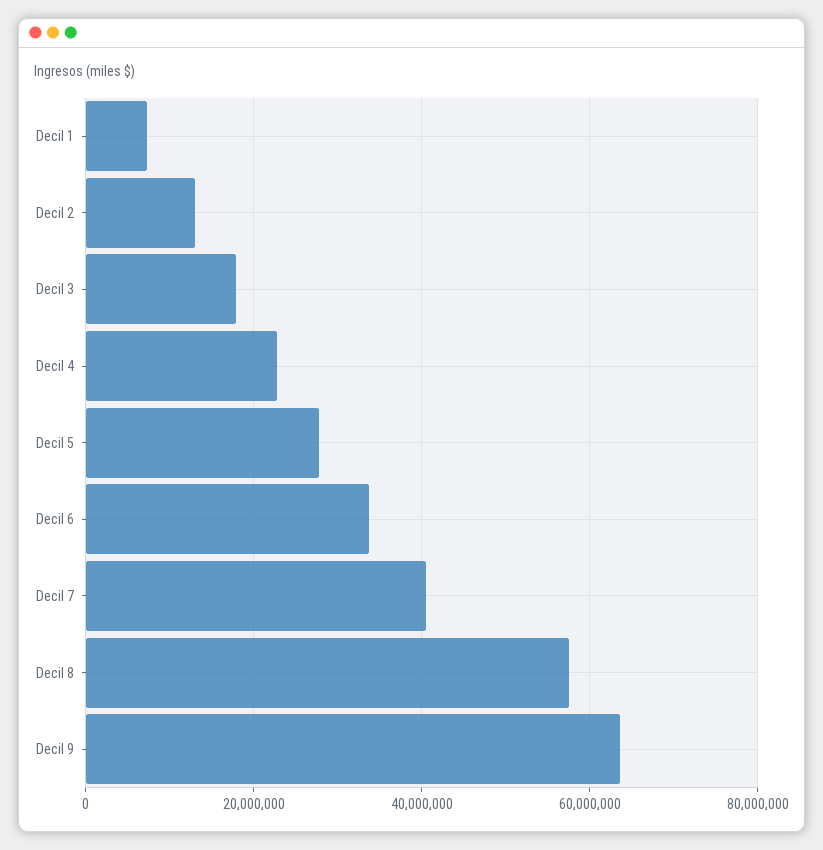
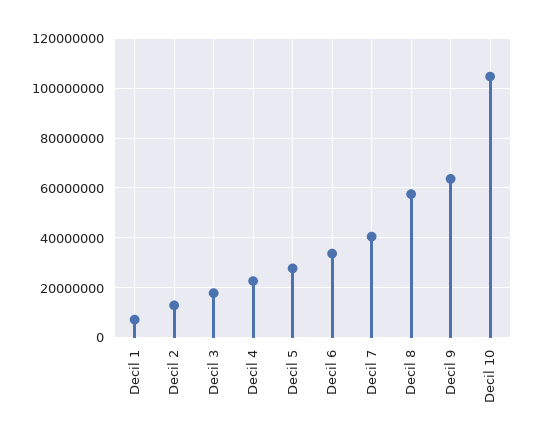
Decil 10: none -> 105000000

